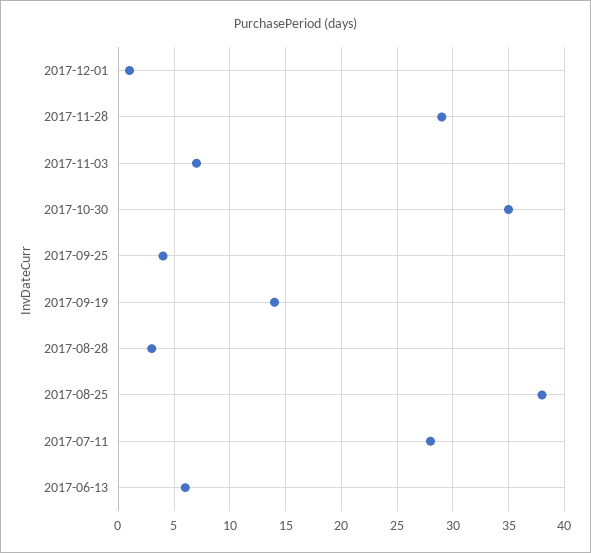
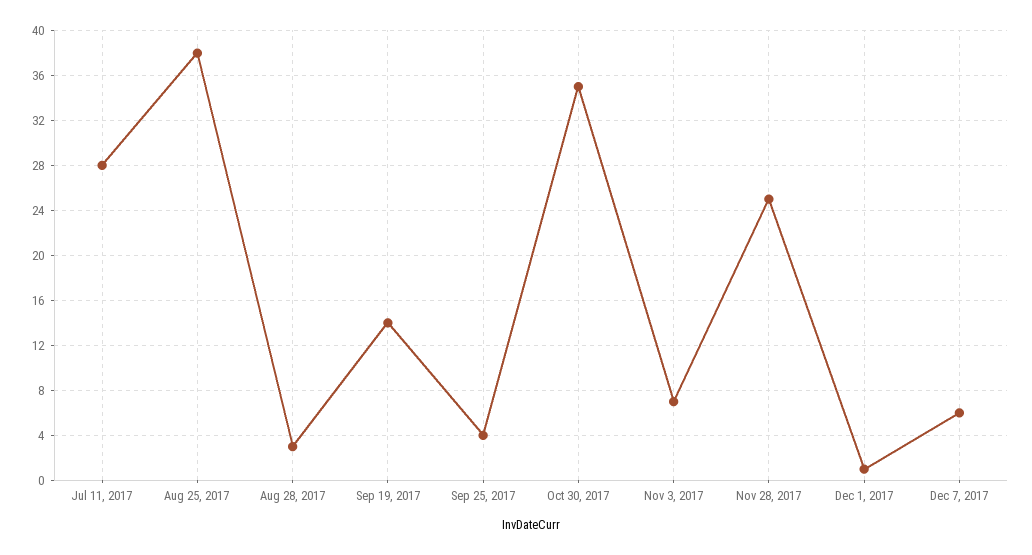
2017-11-28: 29 -> 25
2017-06-13: 6 -> none
Dec 7, 2017: none -> 6

